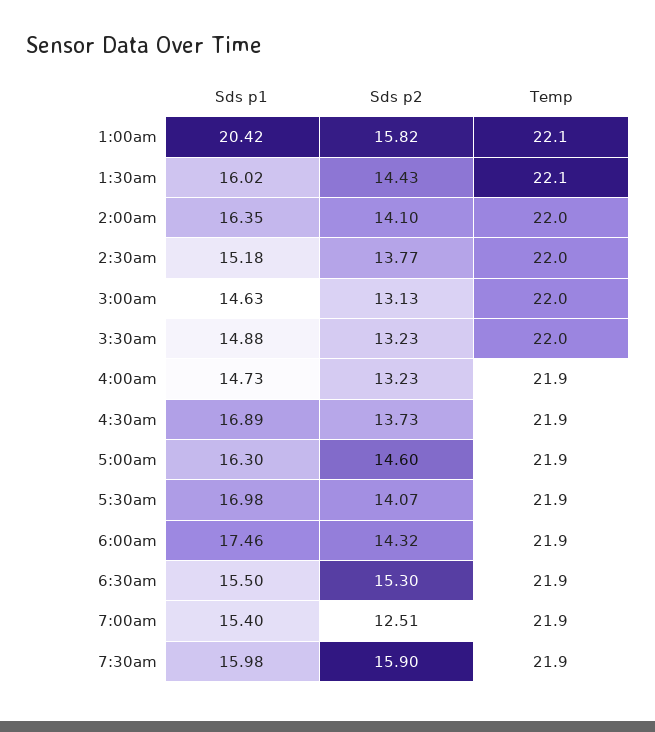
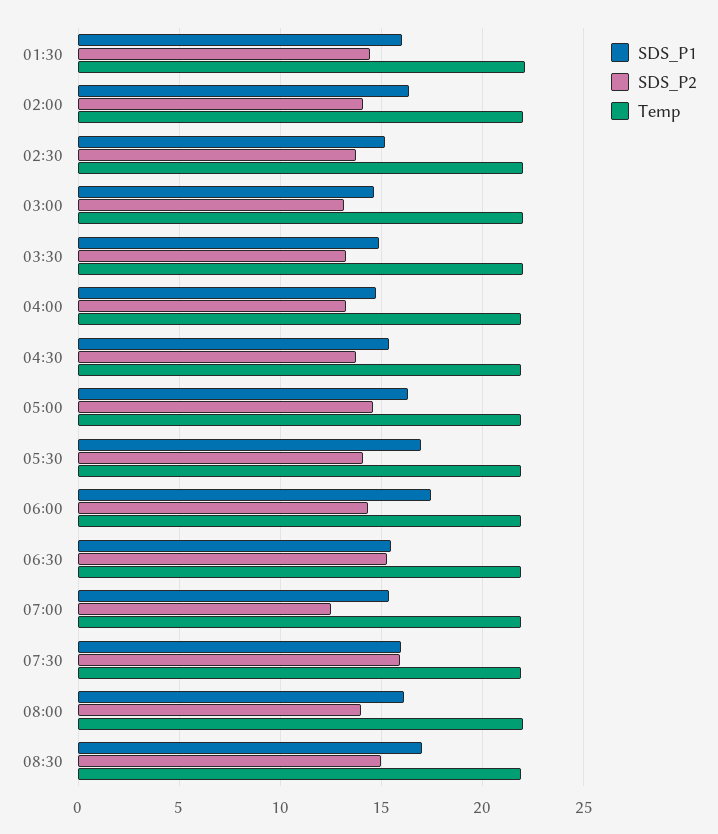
Sds p1, 1:00am: 20.42 -> none
Sds p2, 1:00am: 15.82 -> none
Temp, 1:00am: 22.1 -> none
Sds p1, 4:30am: 16.89 -> 15.5
Sds p1, 08:00: none -> 16
Sds p2, 08:00: none -> 14
Temp, 08:00: none -> 22
Sds p1, 08:30: none -> 17
Sds p2, 08:30: none -> 15
Temp, 08:30: none -> 22

